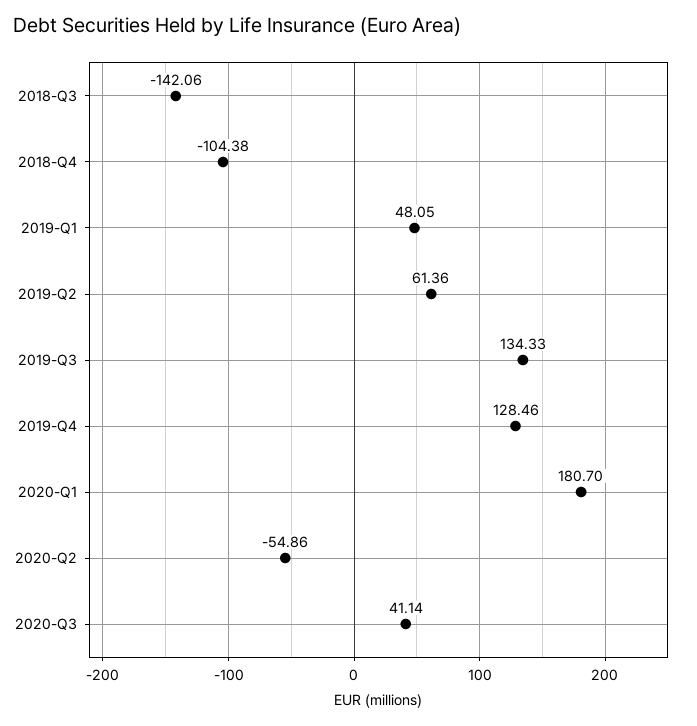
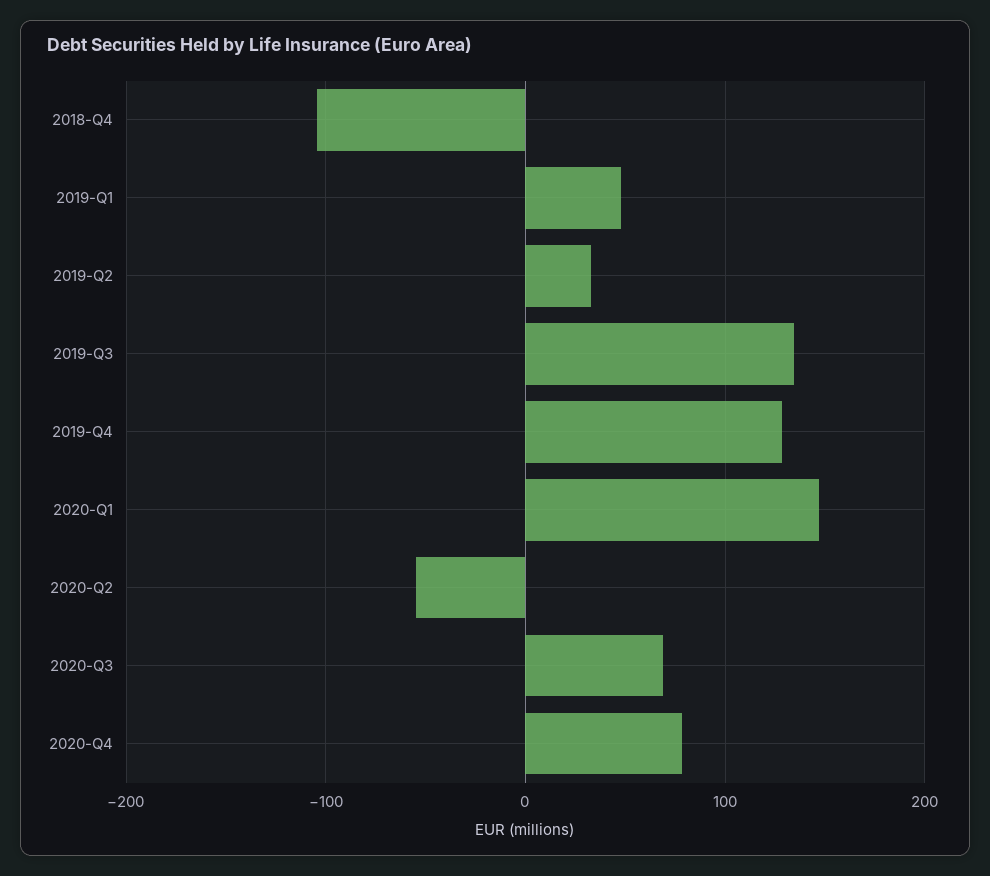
2018-Q3: -142.06 -> none
2019-Q2: 61.36 -> 30
2020-Q1: 180.7 -> 150
2020-Q3: 41.14 -> 70
2020-Q4: none -> 80

